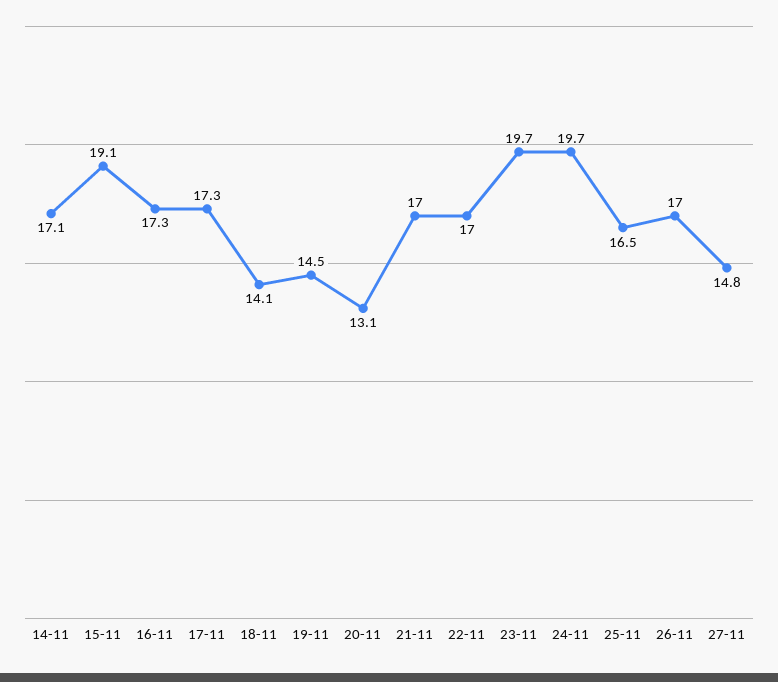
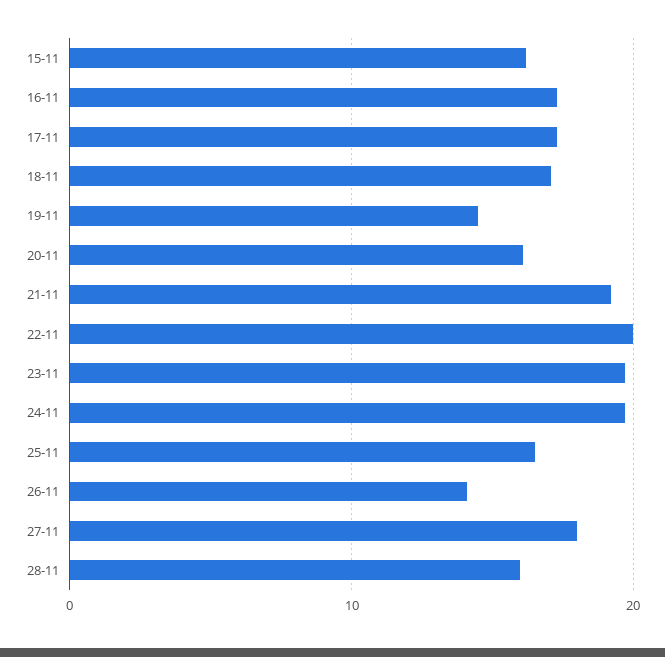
14-11: 17.1 -> none
15-11: 19.1 -> 16
18-11: 14.1 -> 17
20-11: 13.1 -> 16
21-11: 17 -> 19
22-11: 17 -> 20
26-11: 17 -> 14
27-11: 14.8 -> 18
28-11: none -> 16

